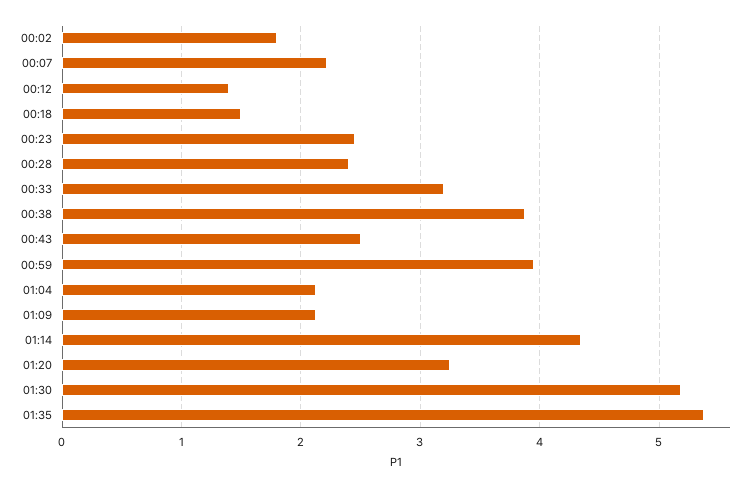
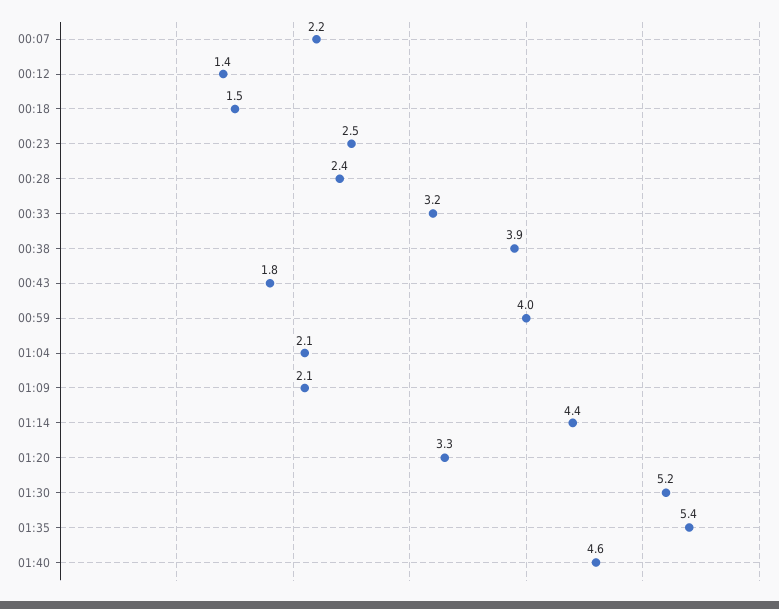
00:02: 1.8 -> none
00:43: 2.5 -> 1.8
01:40: none -> 4.6

